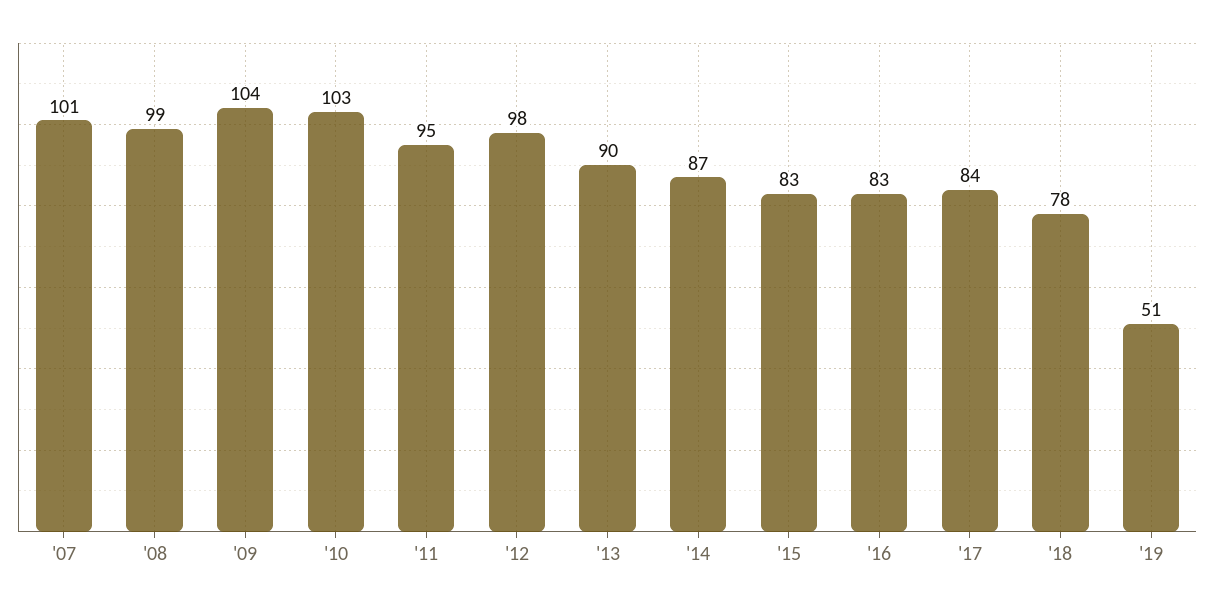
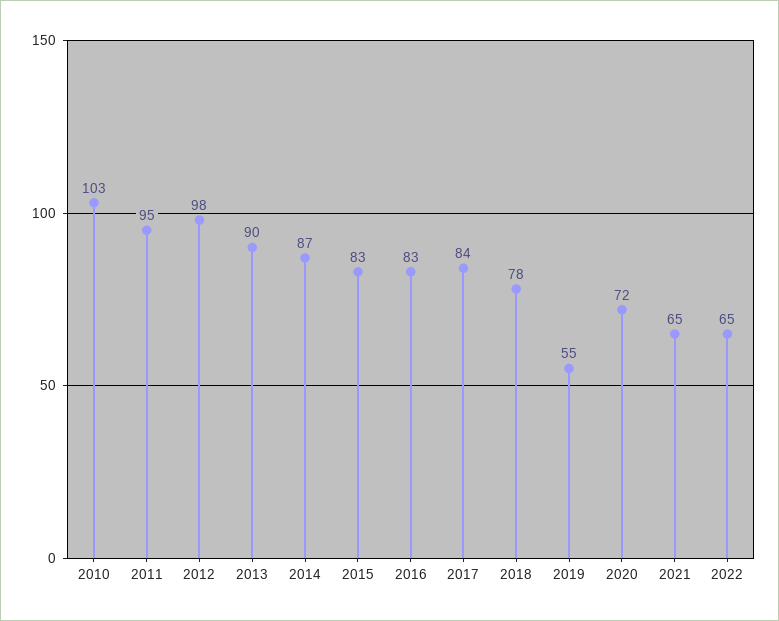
'07: 101 -> none
'08: 99 -> none
'09: 104 -> none
'19: 51 -> 55
2020: none -> 72
2021: none -> 65
2022: none -> 65

